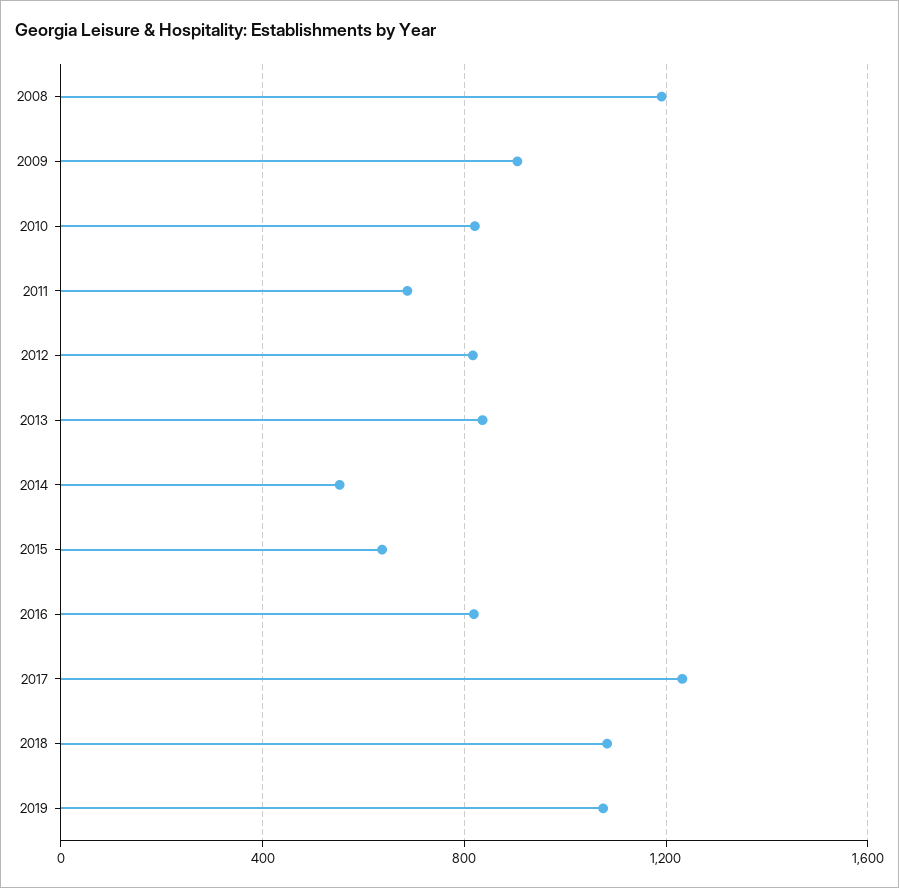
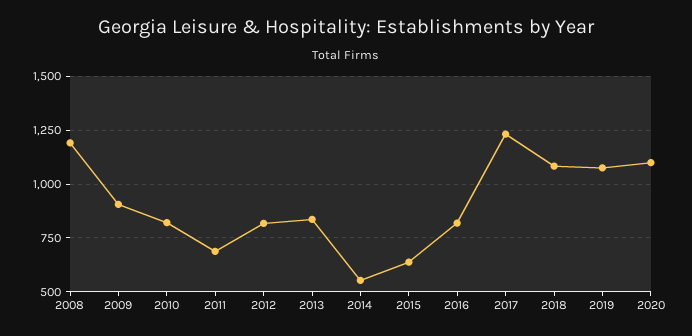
2020: none -> 1100

